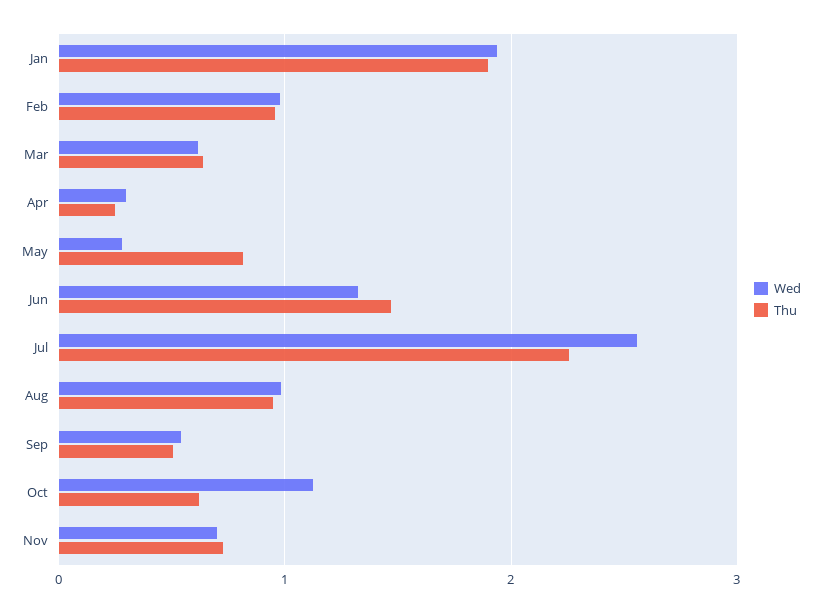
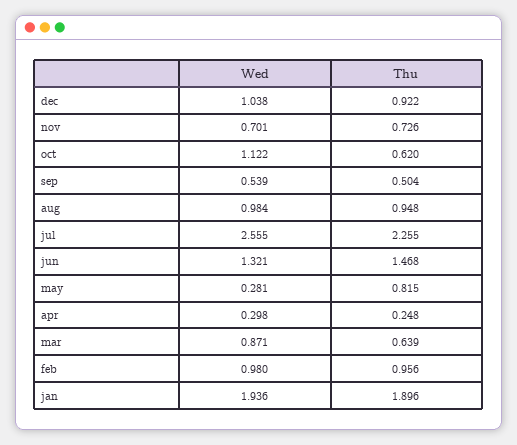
Wed, Mar: 0.6 -> 0.871
Wed, dec: none -> 1.038
Thu, dec: none -> 0.922

